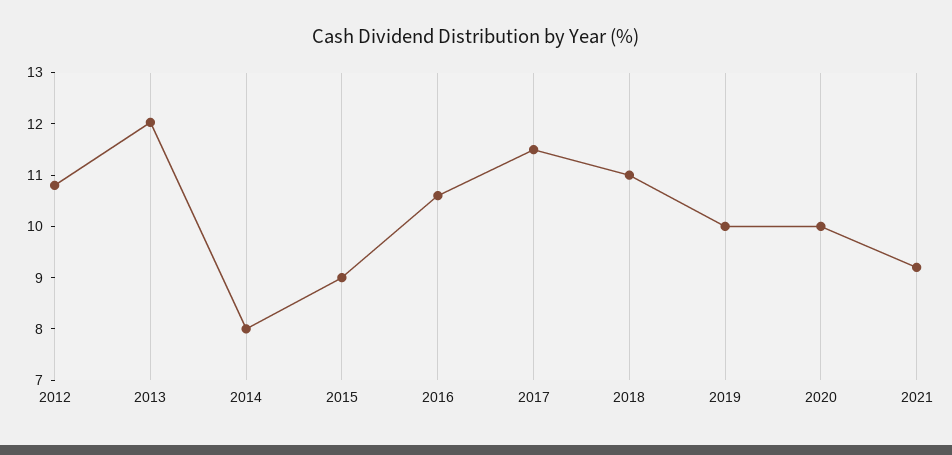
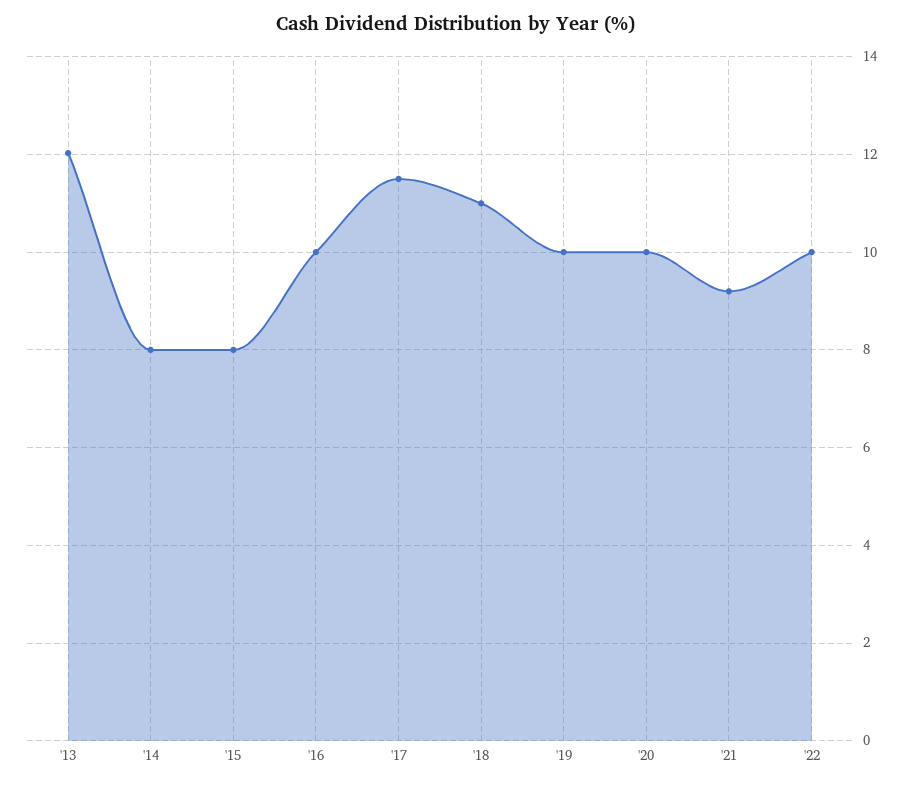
2012: 10.8 -> none
2015: 9 -> 8
2016: 10.6 -> 10
'22: none -> 10

